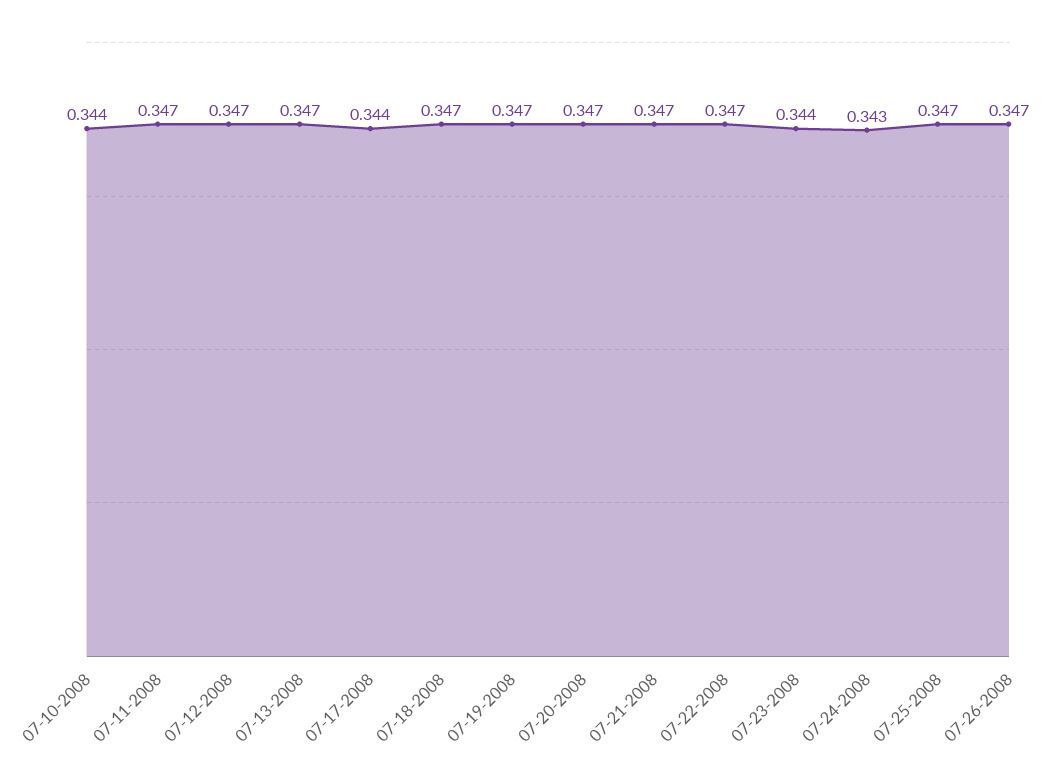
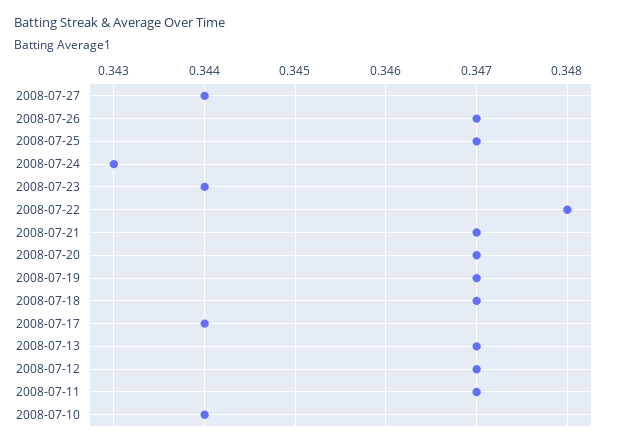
07-22-2008: 0.347 -> 0.348
2008-07-27: none -> 0.344

